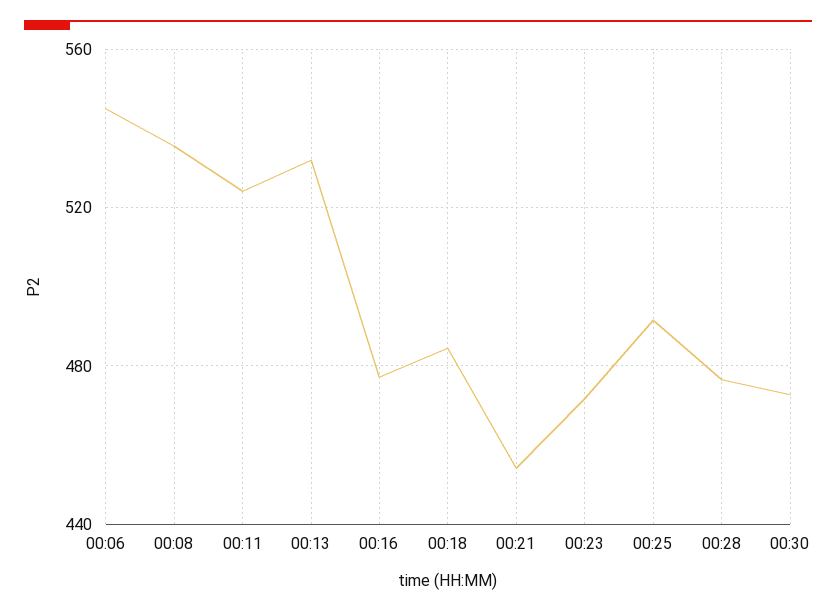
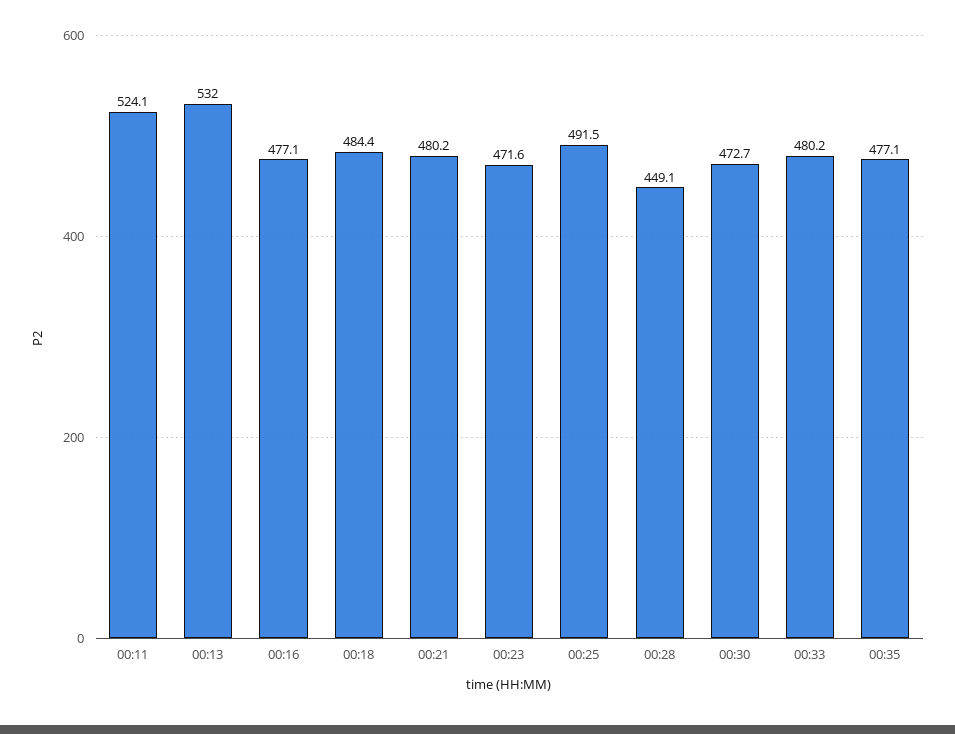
00:06: 545 -> none
00:08: 535 -> none
00:21: 455 -> 480.2
00:28: 475 -> 449.1
00:33: none -> 480.2
00:35: none -> 477.1

